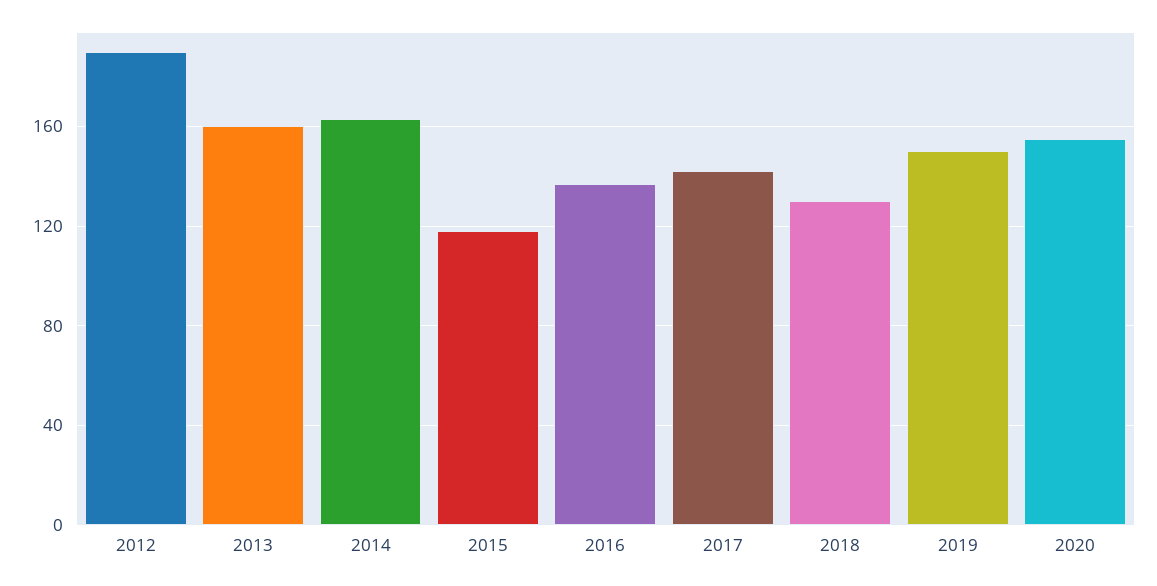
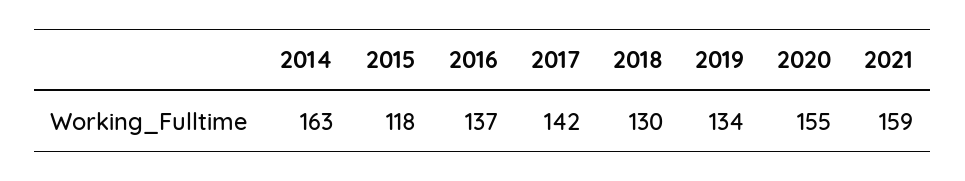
2012: 190 -> none
2013: 160 -> none
2019: 150 -> 134
2021: none -> 159

